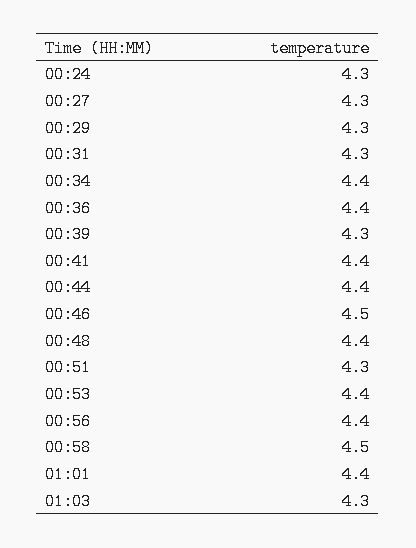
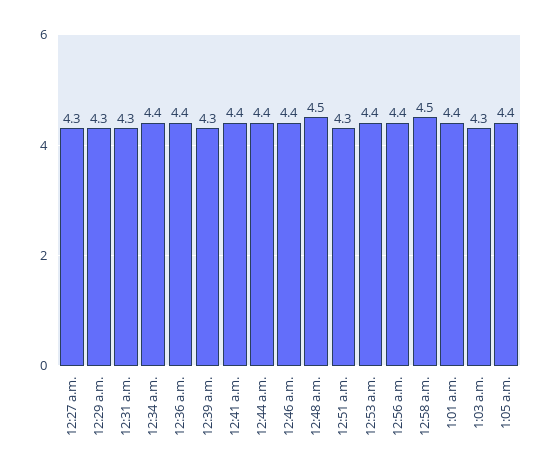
00:24: 4.3 -> none
00:46: 4.5 -> 4.4
00:48: 4.4 -> 4.5
1:05 a.m.: none -> 4.4

